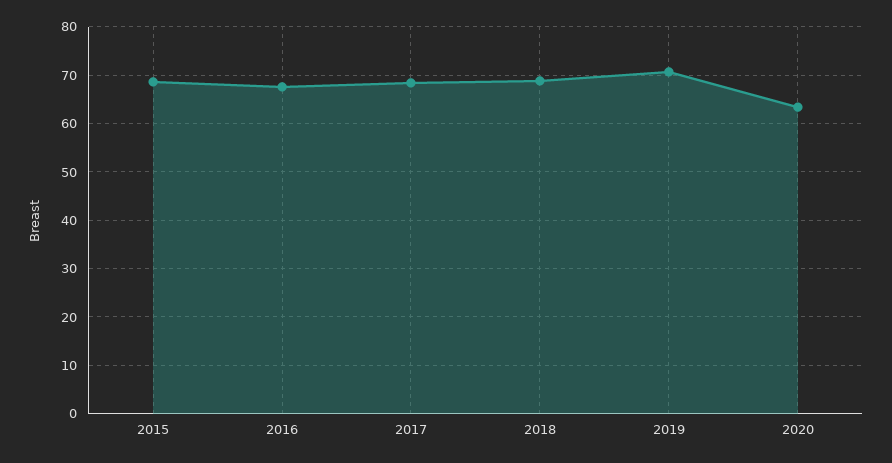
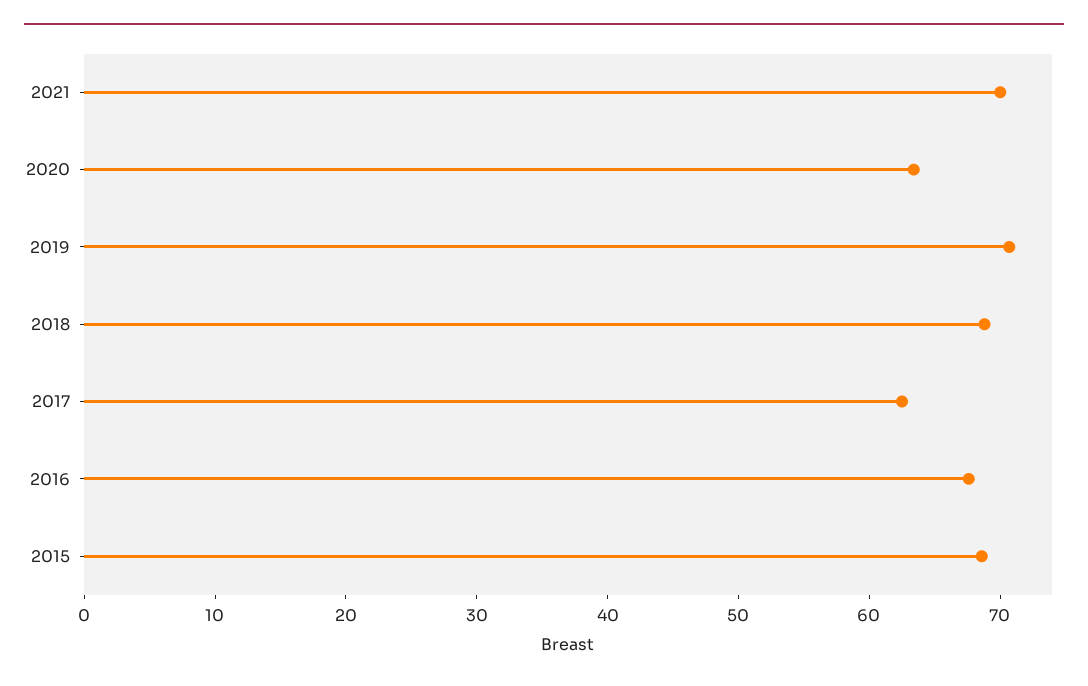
2017: 68 -> 62
2021: none -> 70

